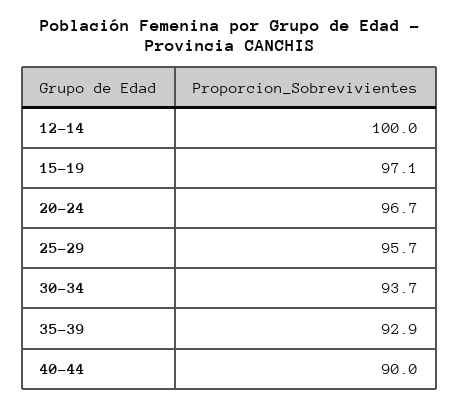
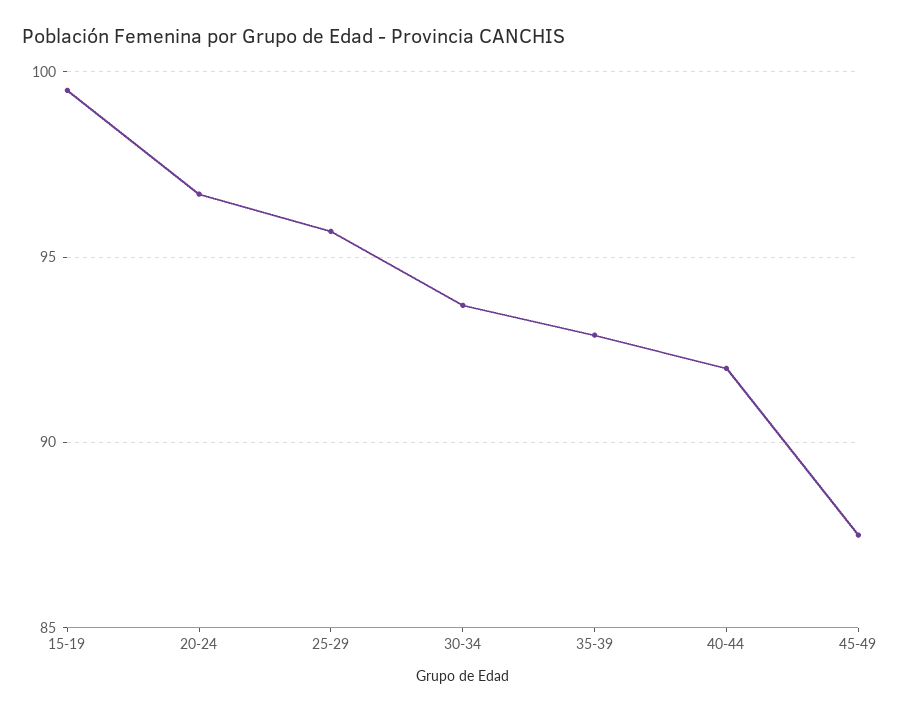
12-14: 100 -> none
15-19: 97.1 -> 99.5
40-44: 90 -> 92
45-49: none -> 87.5

